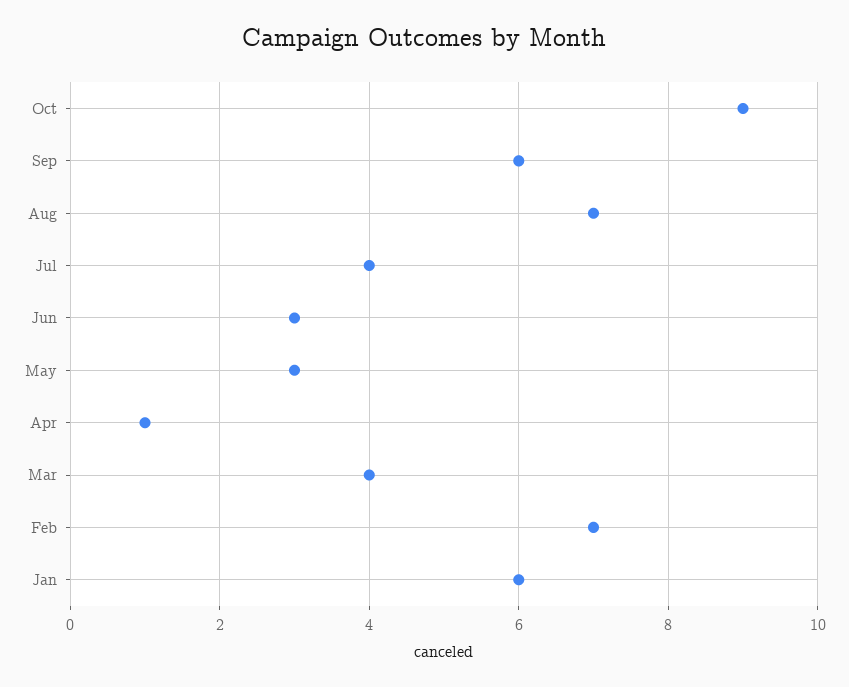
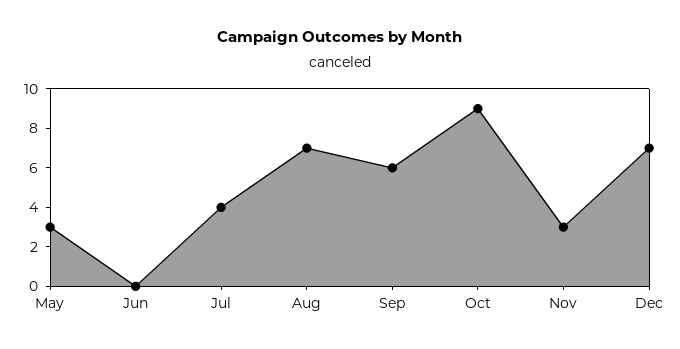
Jun: 3 -> 0
Apr: 1 -> none
Mar: 4 -> none
Feb: 7 -> none
Jan: 6 -> none
Nov: none -> 3
Dec: none -> 7

